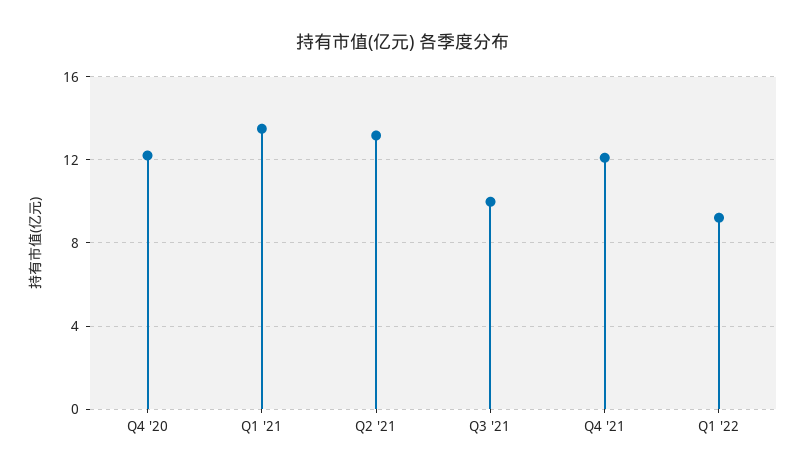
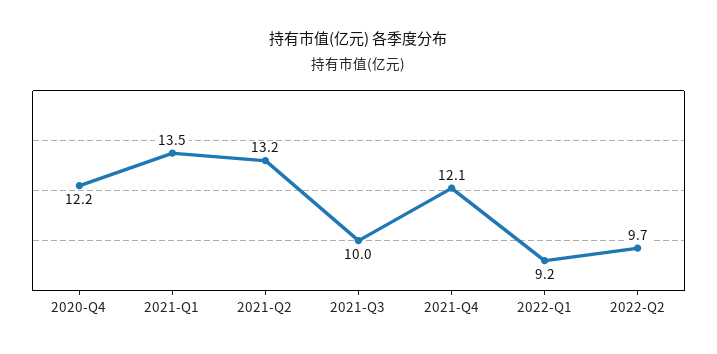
2022-Q2: none -> 9.7

